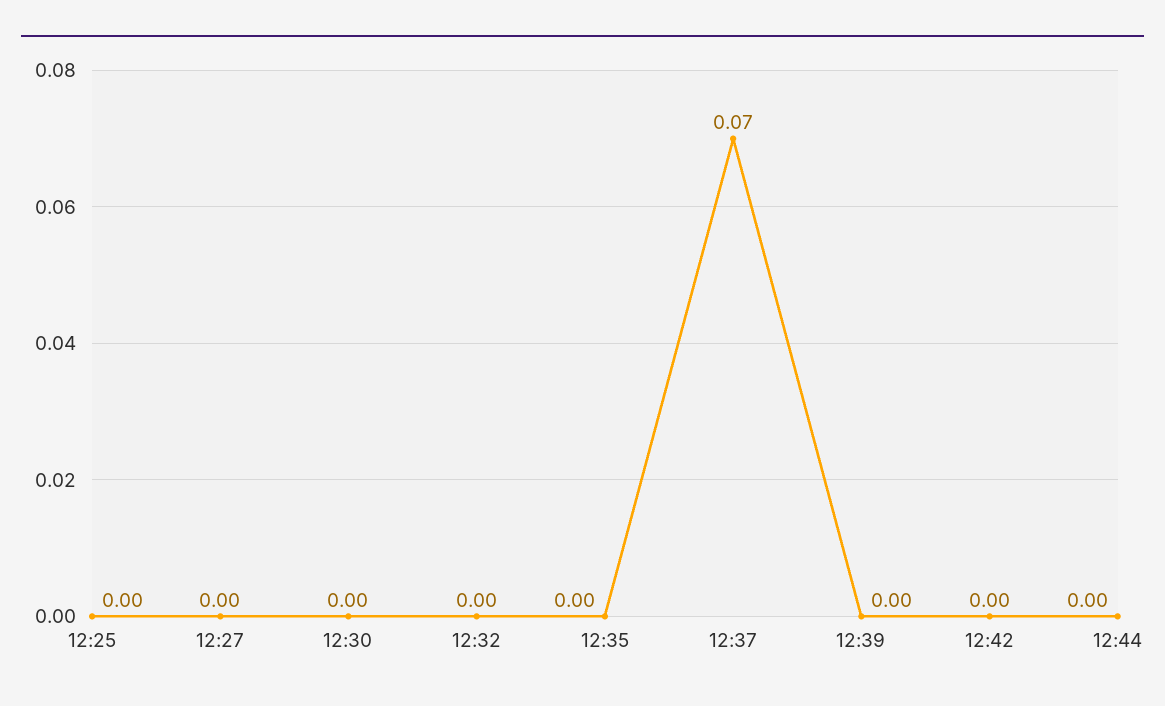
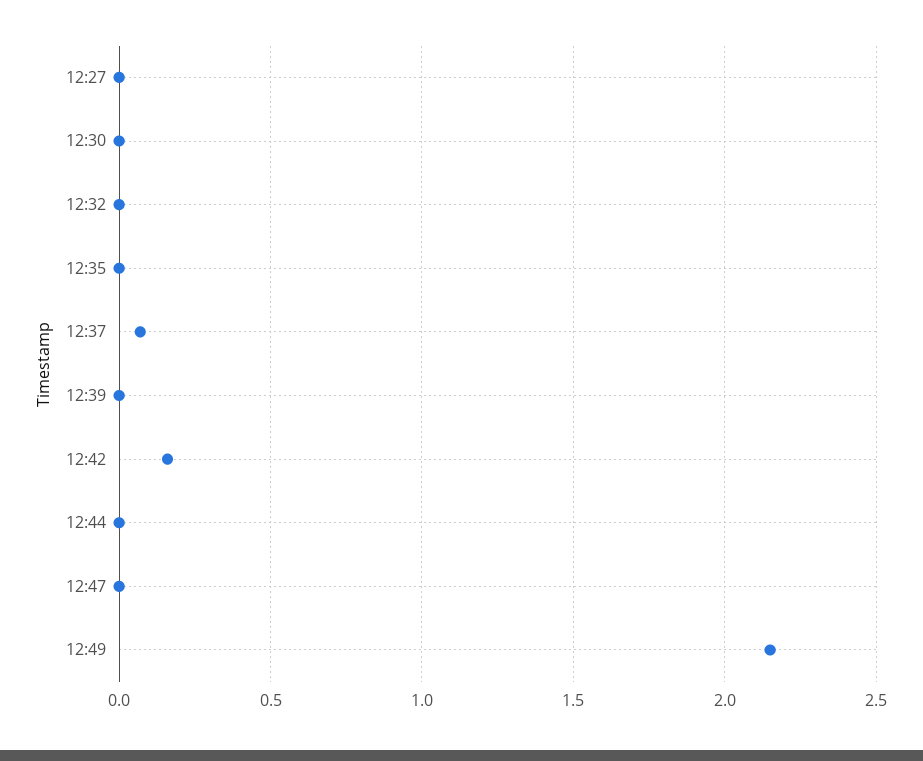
12:25: 0 -> none
12:42: 0 -> 0.15
12:47: none -> 0
12:49: none -> 2.15

